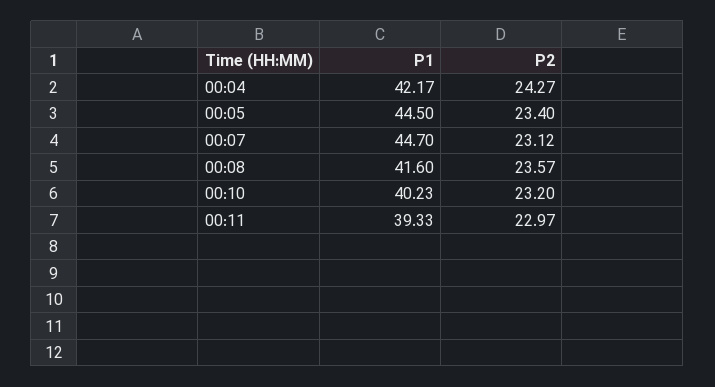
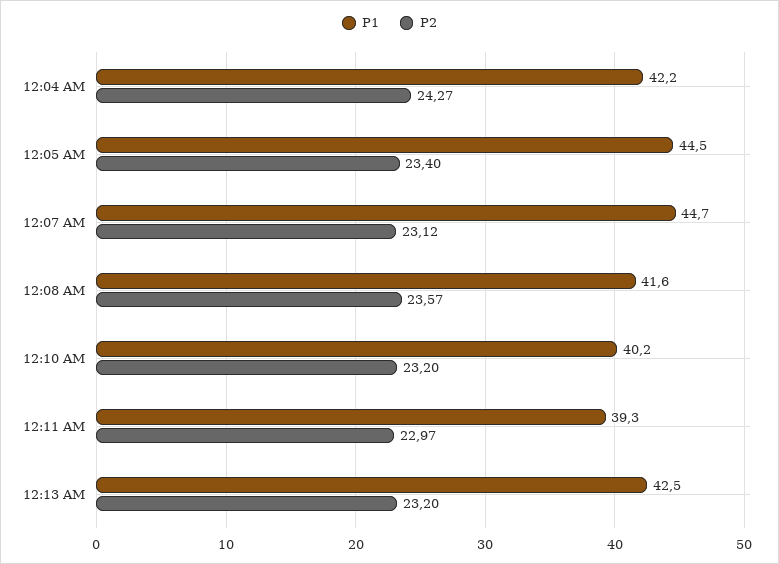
P1, 12:13 AM: none -> 42.5
P2, 12:13 AM: none -> 23.2

